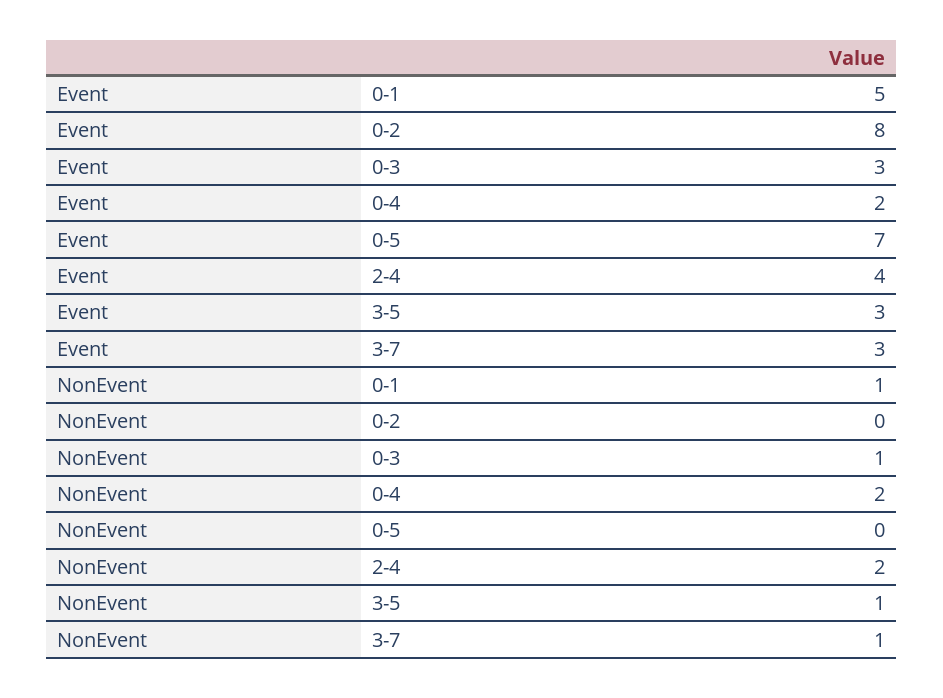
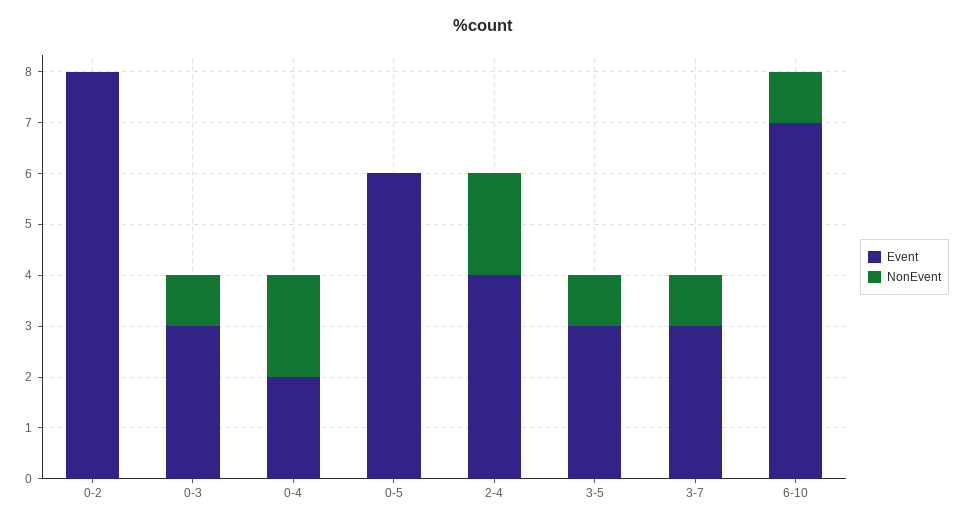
Event, 0-1: 5 -> none
Event, 0-5: 7 -> 6
NonEvent, 0-1: 1 -> none
Event, 6-10: none -> 7
NonEvent, 6-10: none -> 1

